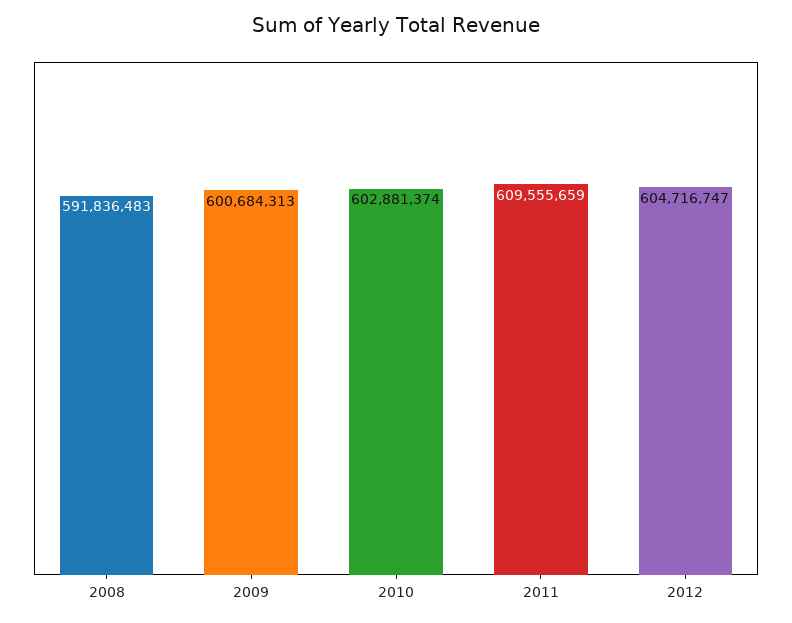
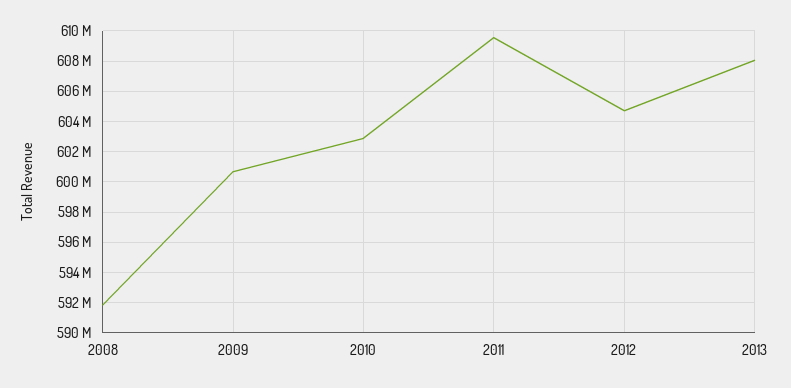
2013: none -> 608000000

